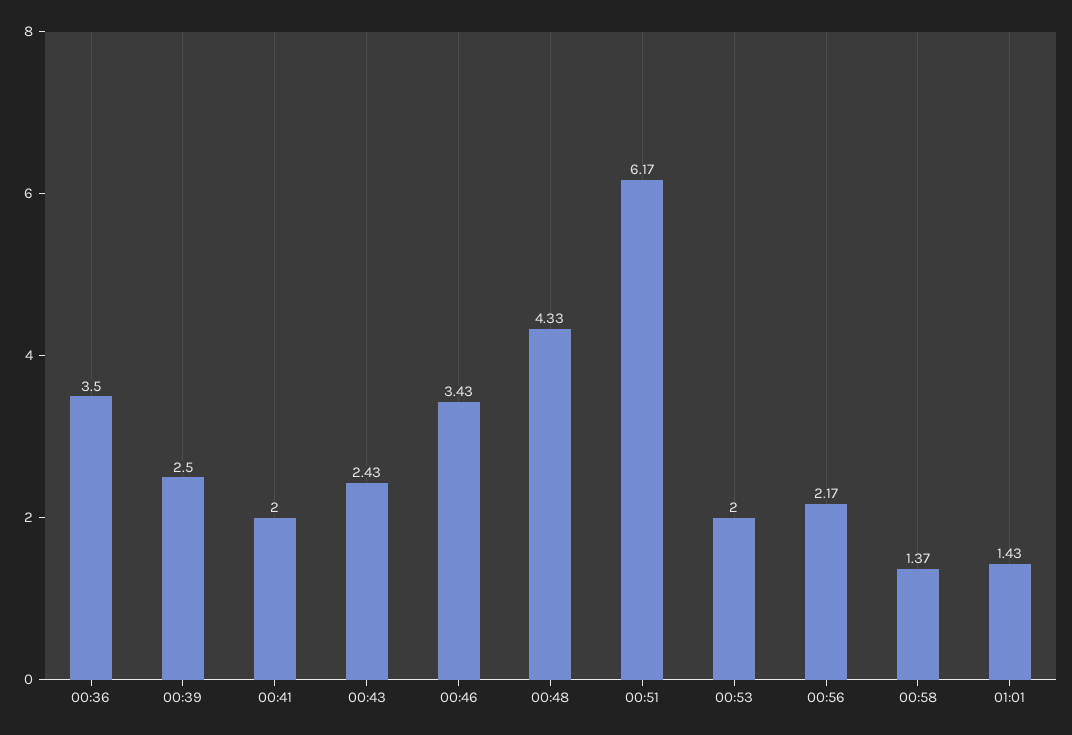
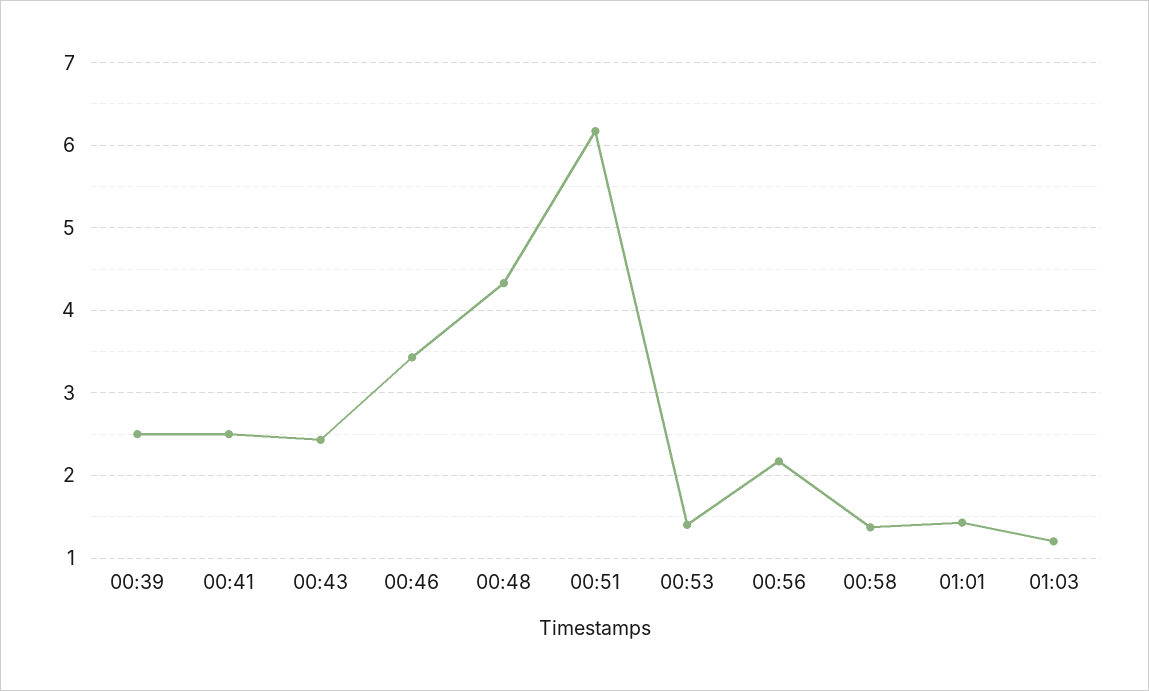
00:36: 3.5 -> none
00:41: 2 -> 2.5
00:53: 2 -> 1.4
01:03: none -> 1.2

